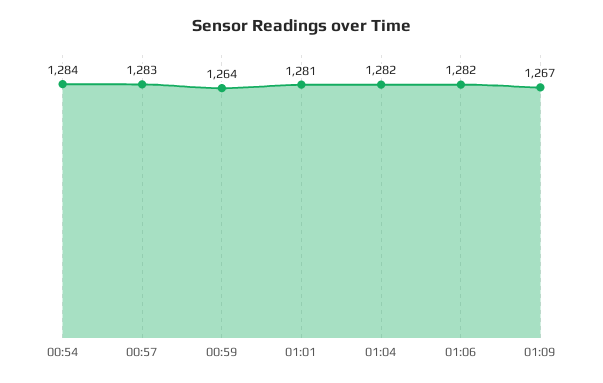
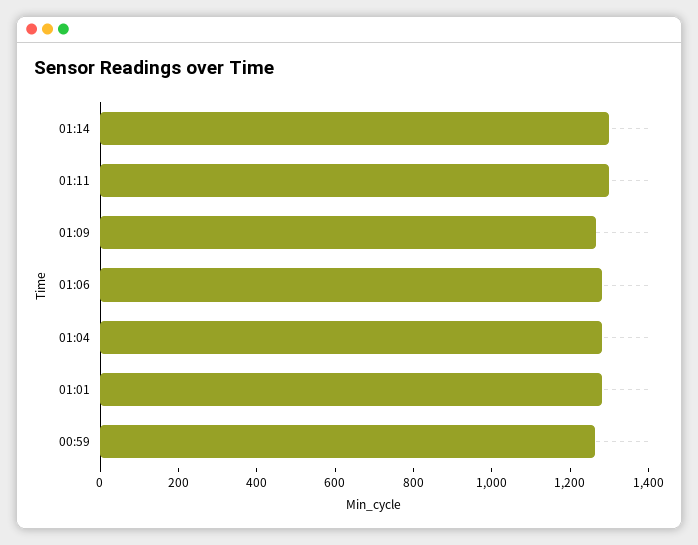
00:54: 1284 -> none
00:57: 1283 -> none
01:14: none -> 1300
01:11: none -> 1300

